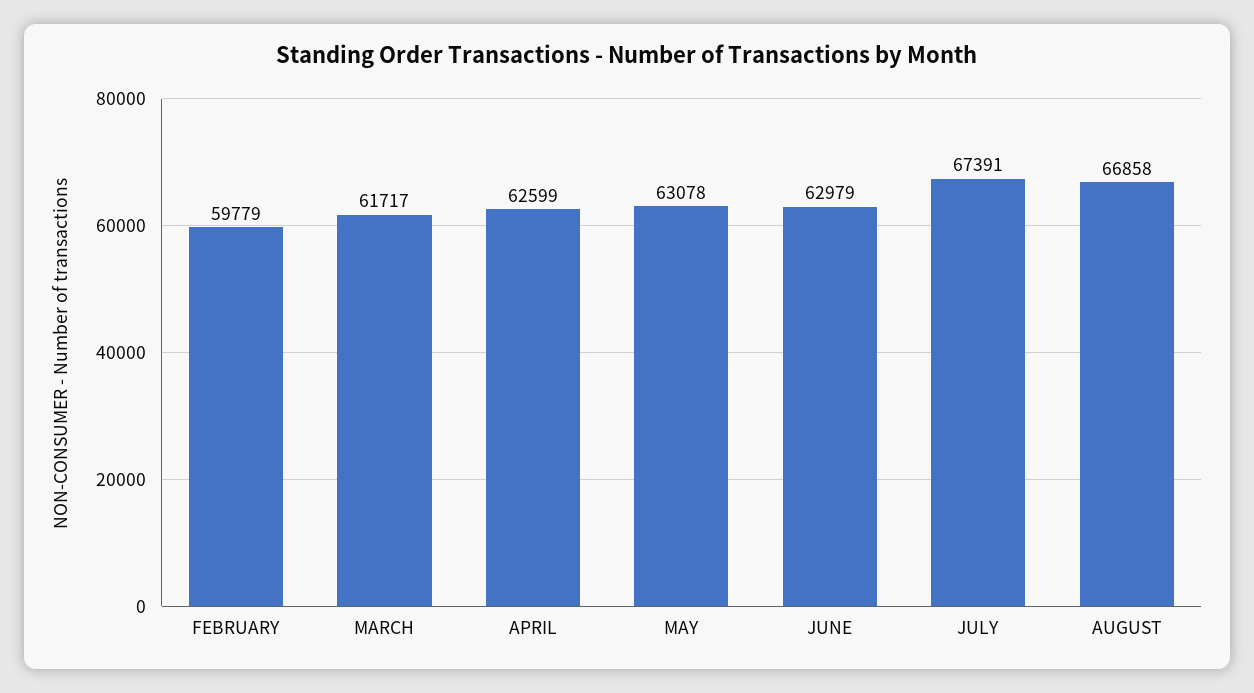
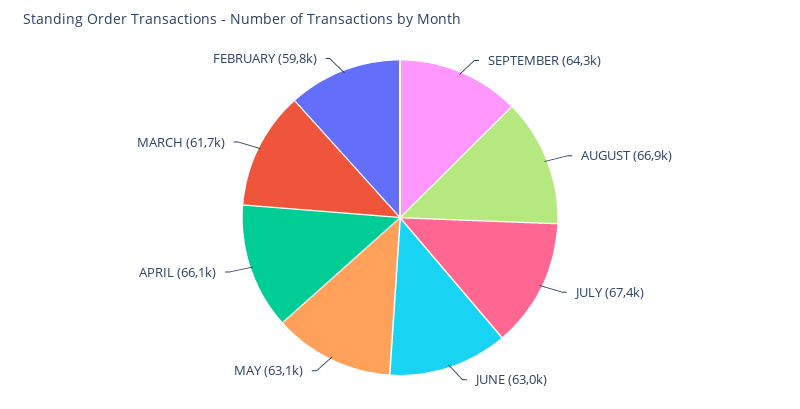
APRIL: 62599 -> 66100
SEPTEMBER: none -> 64300

